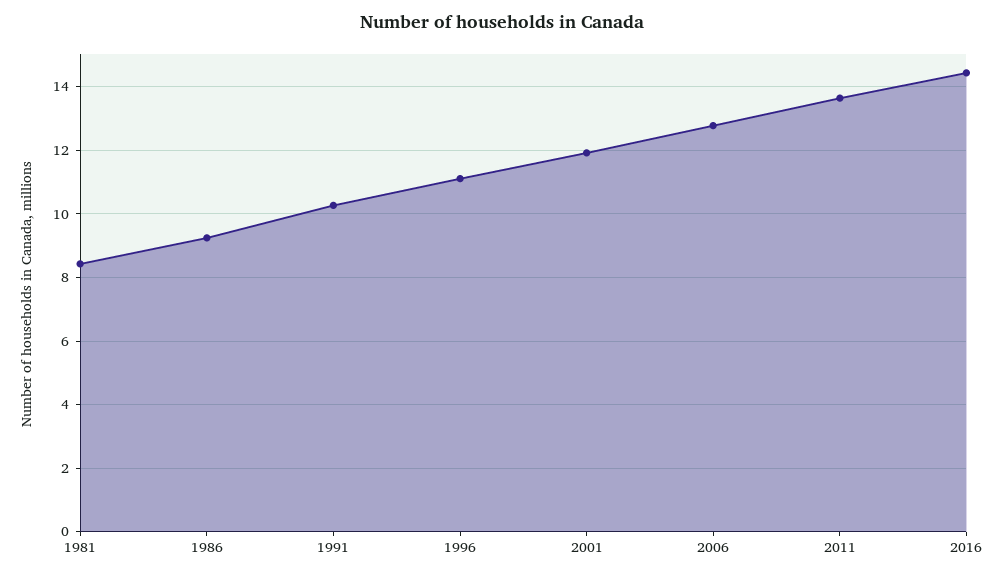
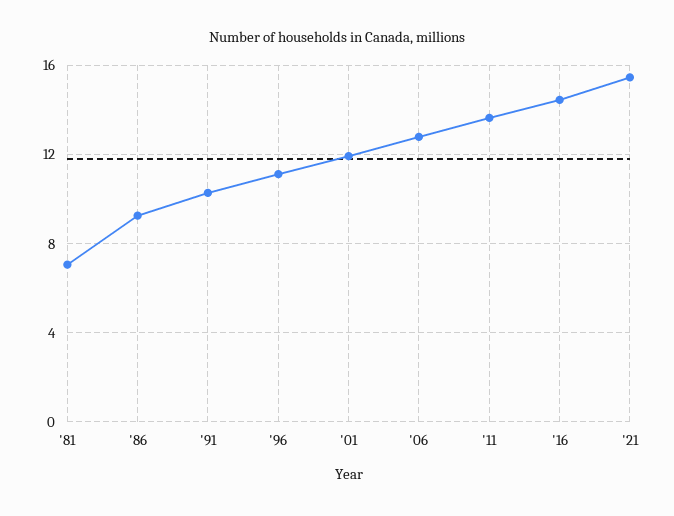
1981: 8.4 -> 7
'21: none -> 15.5

